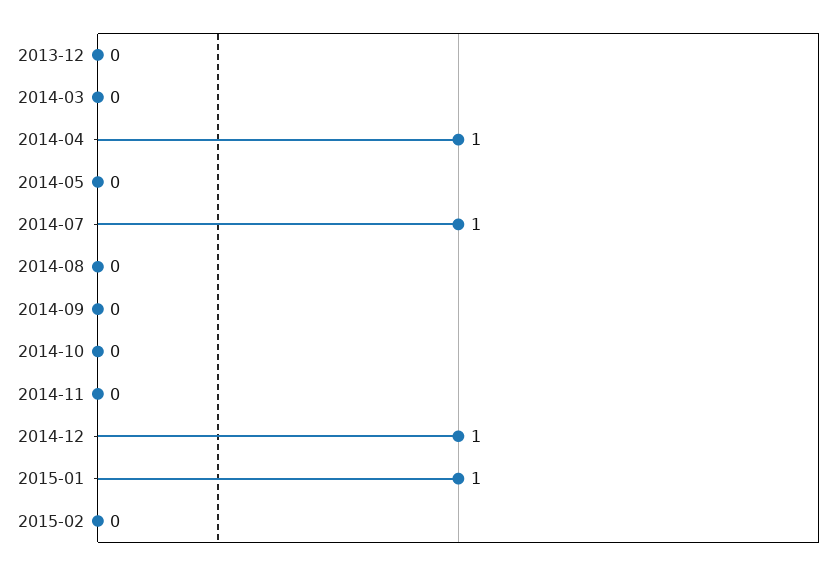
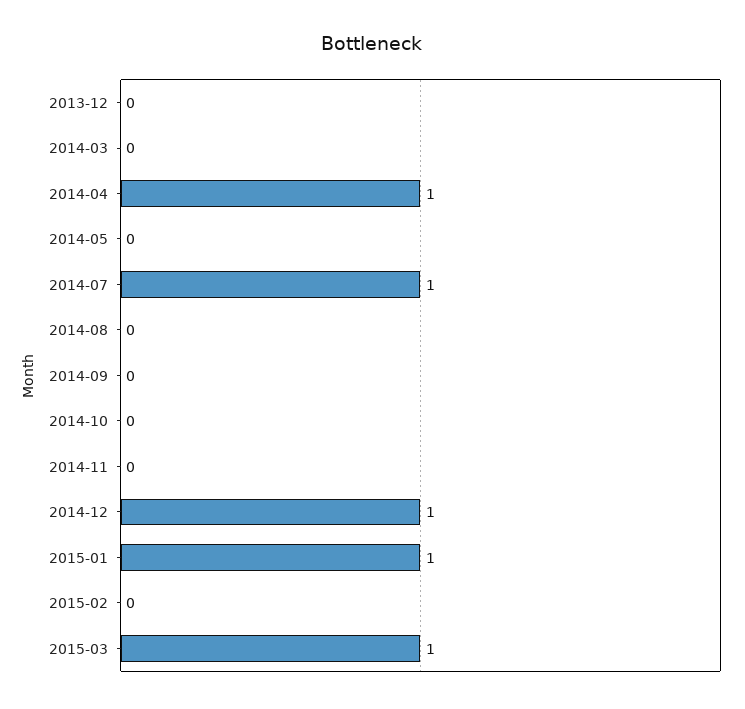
2015-03: none -> 1

